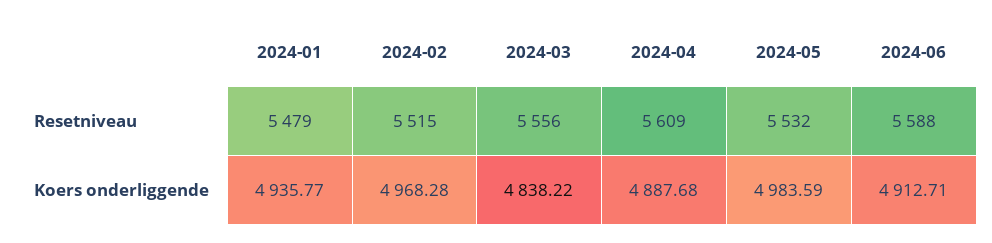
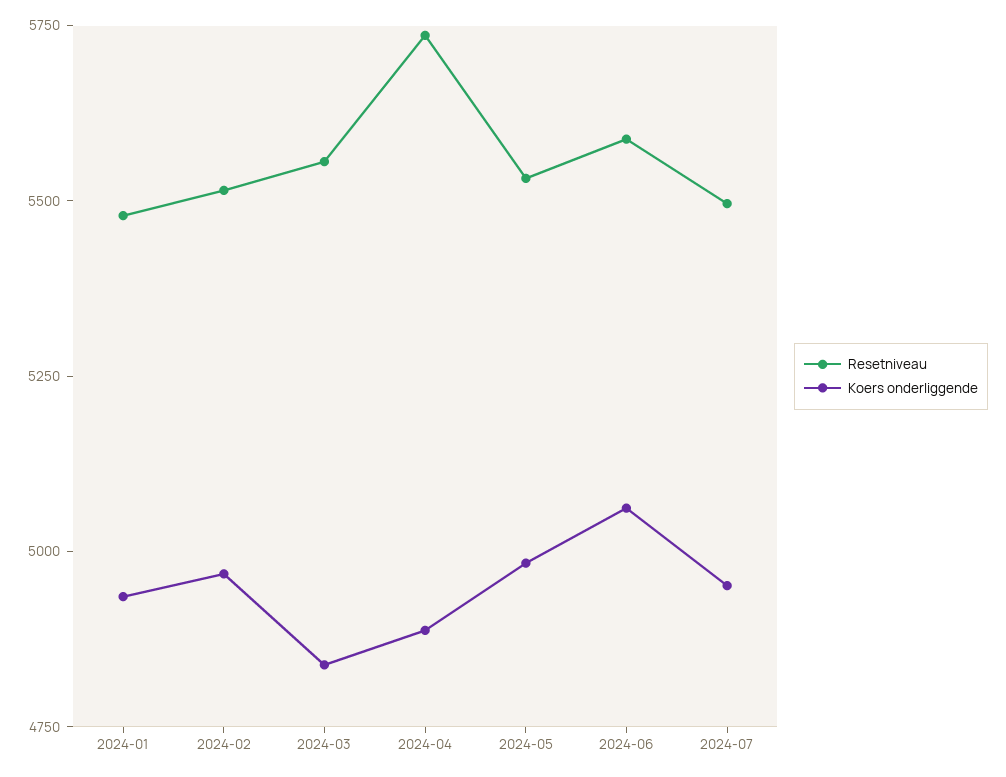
Resetniveau, 2024-04: 5609 -> 5750
Koers onderliggende, 2024-06: 4912.71 -> 5050
Resetniveau, 2024-07: none -> 5500
Koers onderliggende, 2024-07: none -> 4950

